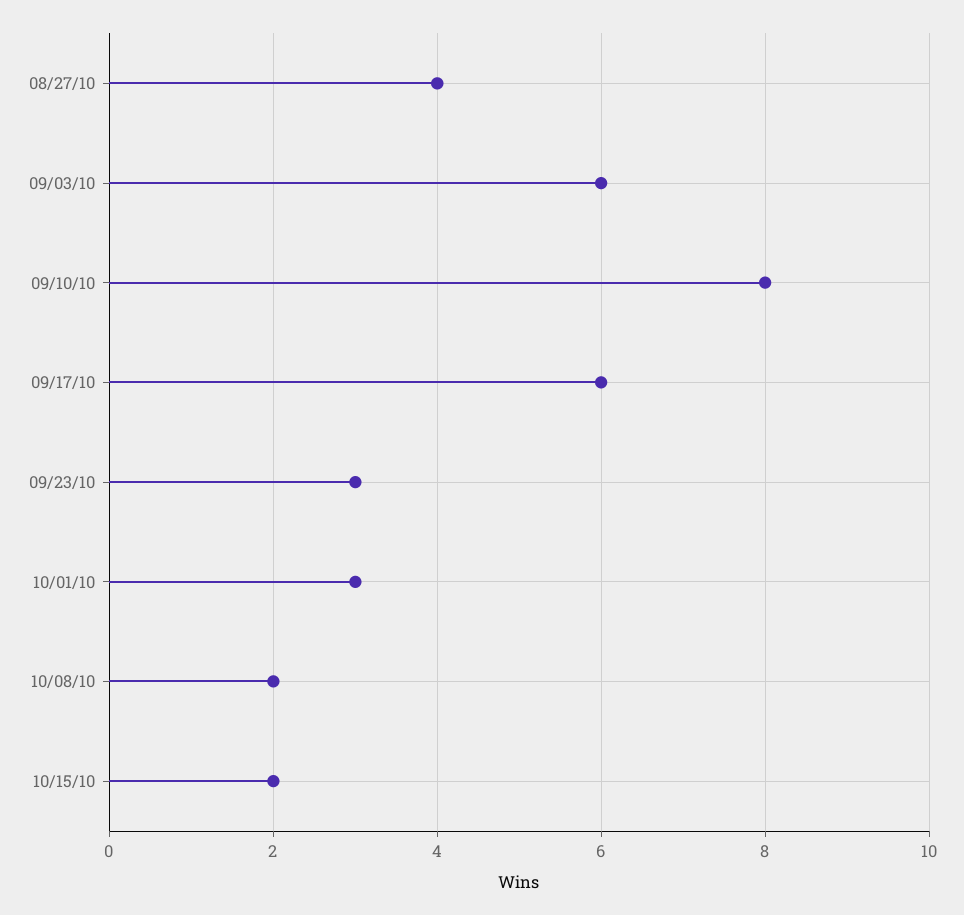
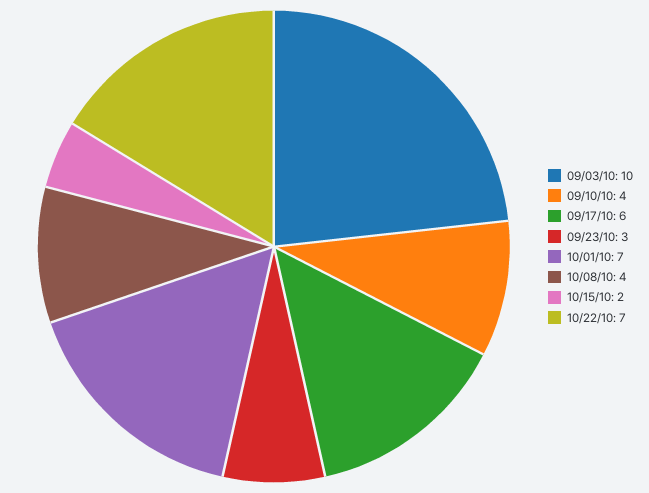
08/27/10: 4 -> none
09/03/10: 6 -> 10
09/10/10: 8 -> 4
10/01/10: 3 -> 7
10/08/10: 2 -> 4
10/22/10: none -> 7

